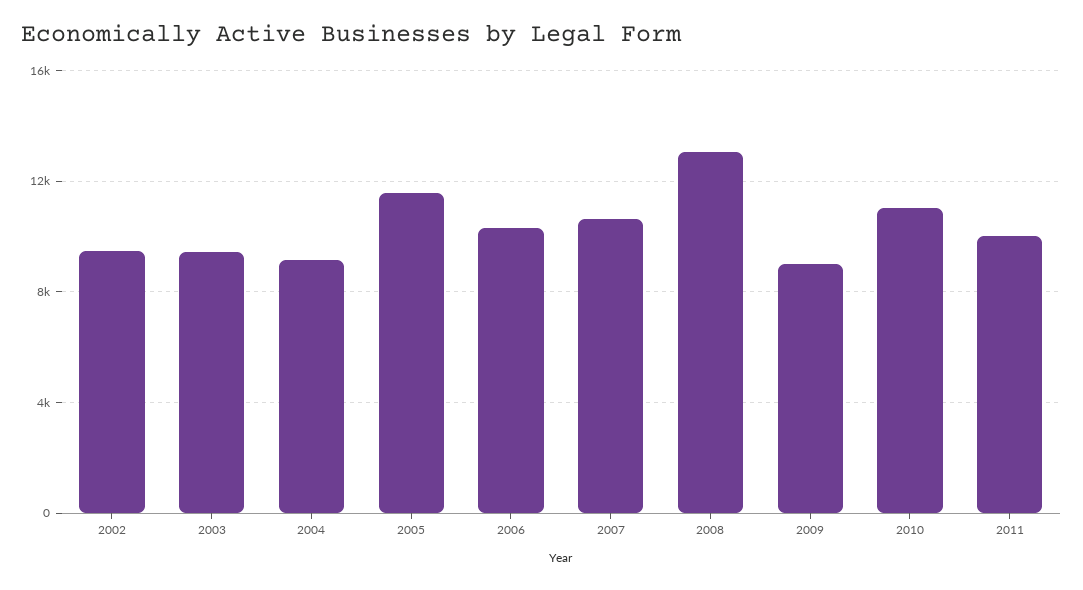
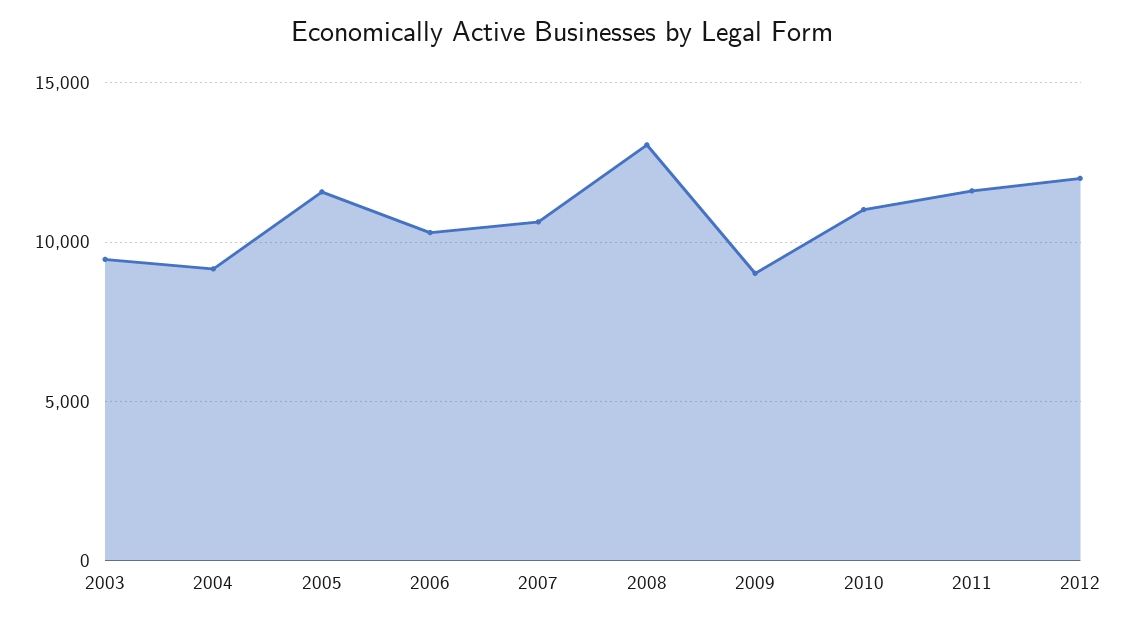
2002: 9500 -> none
2011: 10000 -> 11500
2012: none -> 12000

